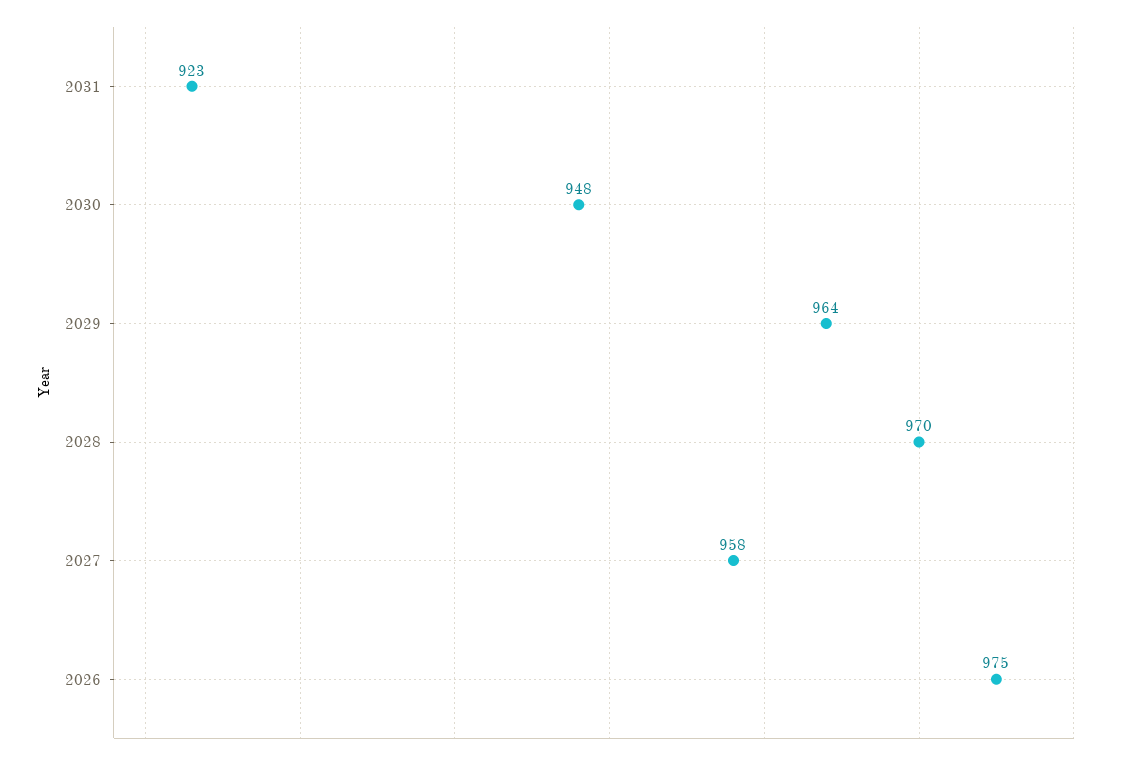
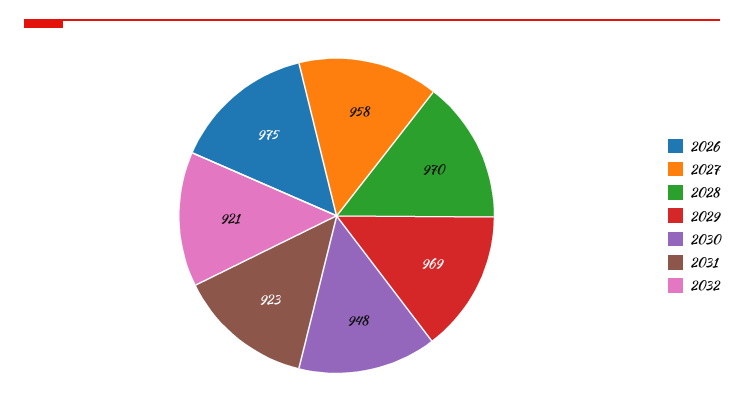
2029: 964 -> 969
2032: none -> 921

